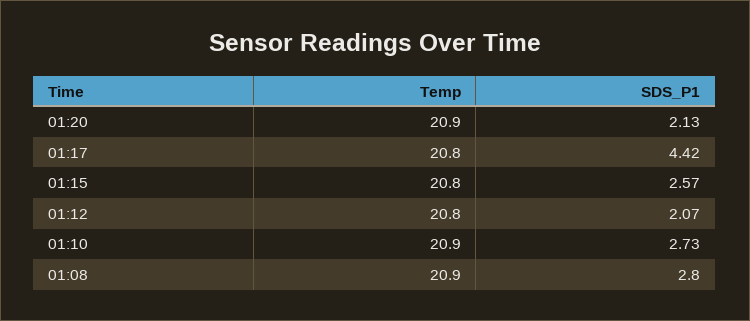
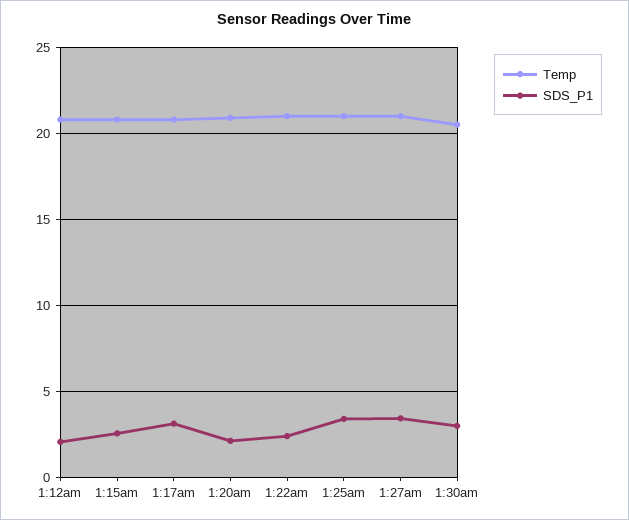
SDS_P1, 01:17: 4.42 -> 3
Temp, 01:10: 20.9 -> none
SDS_P1, 01:10: 2.73 -> none
Temp, 01:08: 20.9 -> none
SDS_P1, 01:08: 2.8 -> none
Temp, 1:22am: none -> 21
SDS_P1, 1:22am: none -> 2.5
Temp, 1:25am: none -> 21
SDS_P1, 1:25am: none -> 3.5
Temp, 1:27am: none -> 21
SDS_P1, 1:27am: none -> 3.5
Temp, 1:30am: none -> 20.5
SDS_P1, 1:30am: none -> 3

